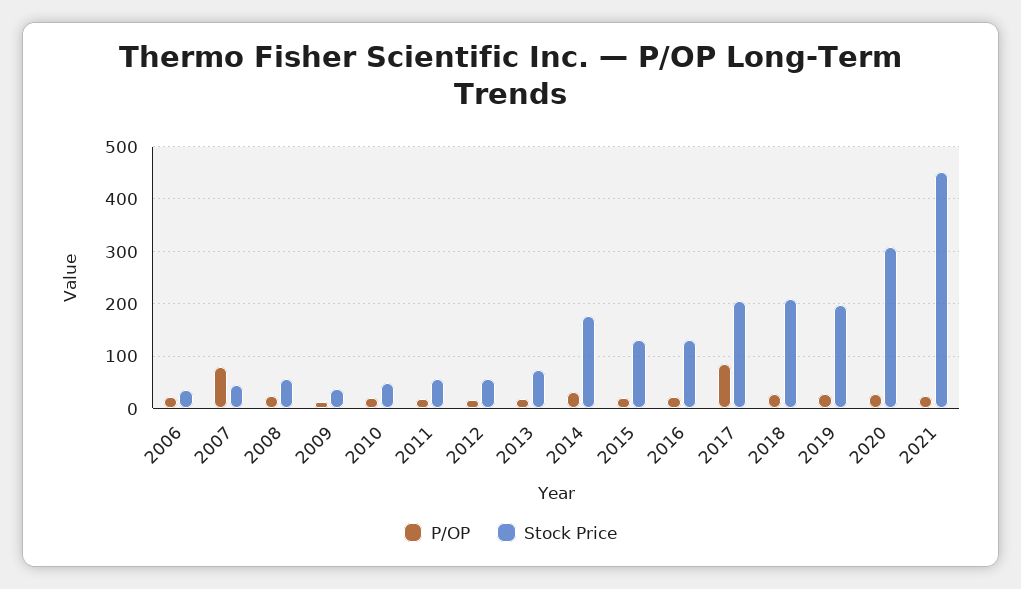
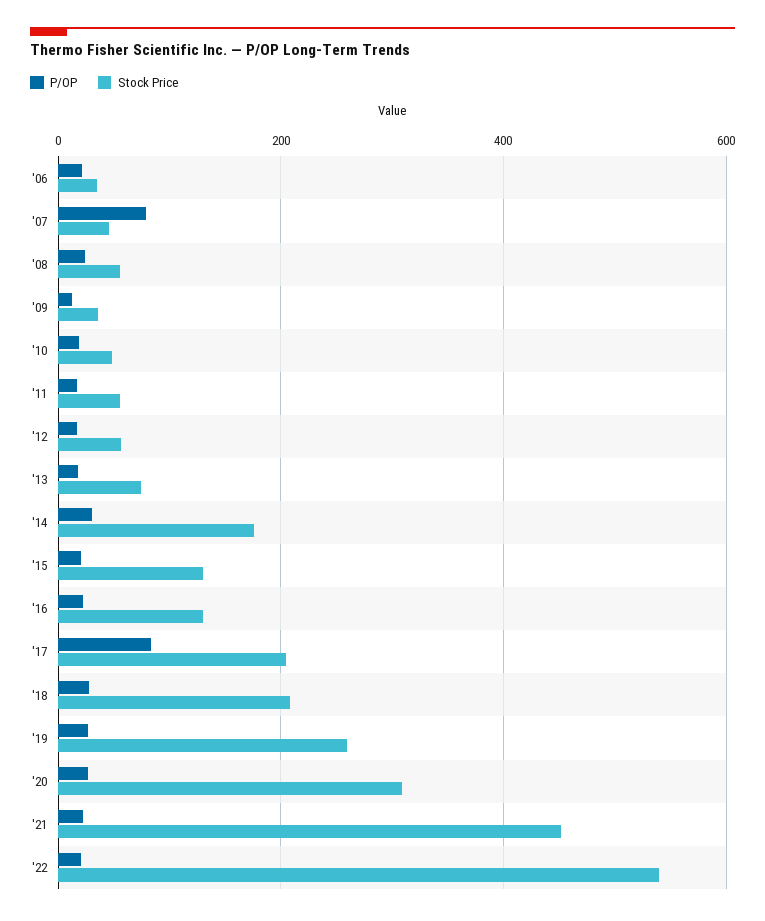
Stock Price, 2019: 200 -> 260
P/OP, '22: none -> 20
Stock Price, '22: none -> 540

